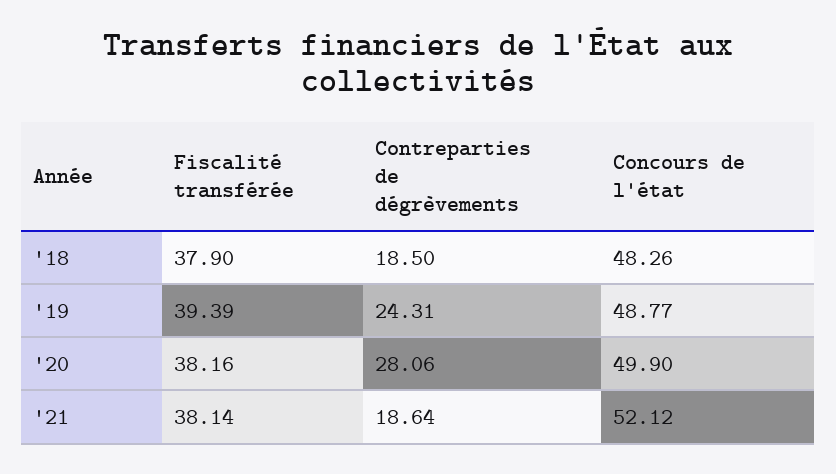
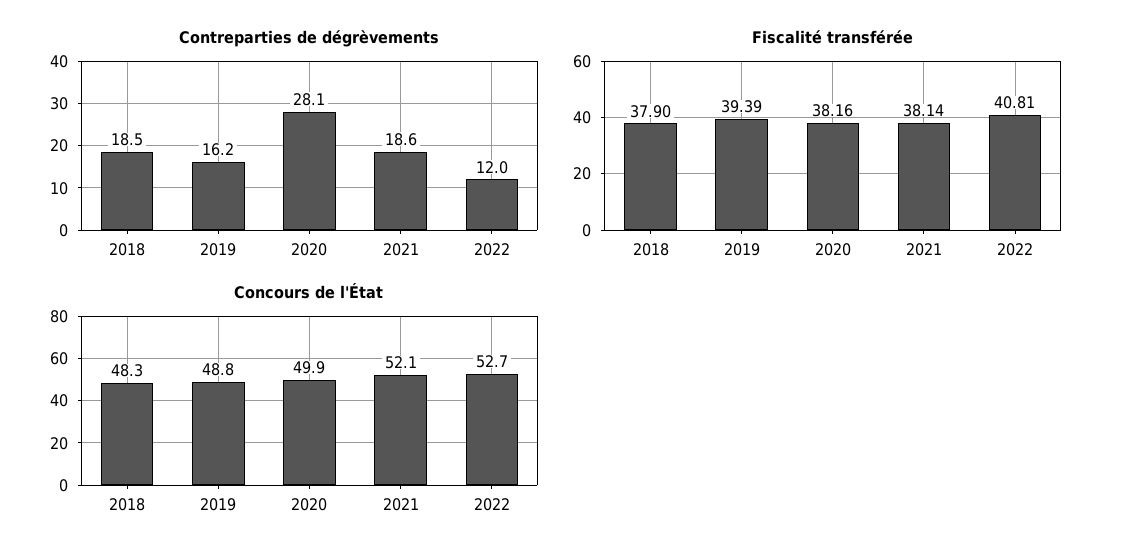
Contreparties de dégrèvements, '19: 24.31 -> 16.2
Contreparties de dégrèvements, 2022: none -> 12
Fiscalité transférée, 2022: none -> 40.81
Concours de l'état, 2022: none -> 52.7

